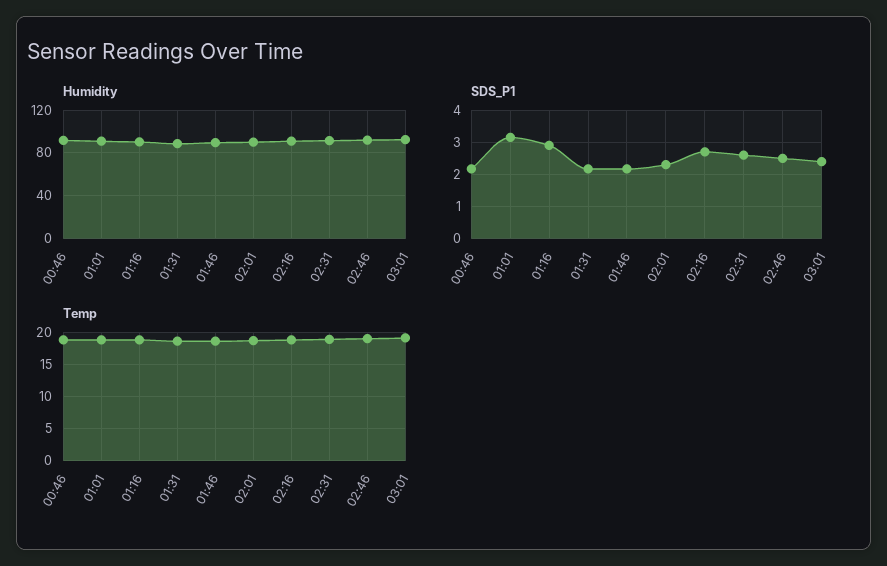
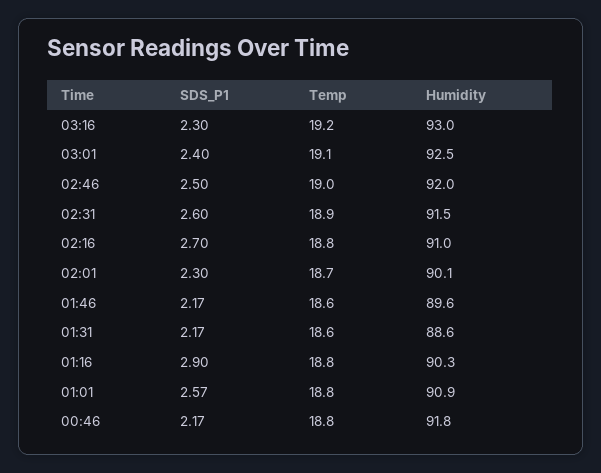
SDS_P1, 01:01: 3.2 -> 2.57
SDS_P1, 03:16: none -> 2.3
Temp, 03:16: none -> 19.2
Humidity, 03:16: none -> 93

